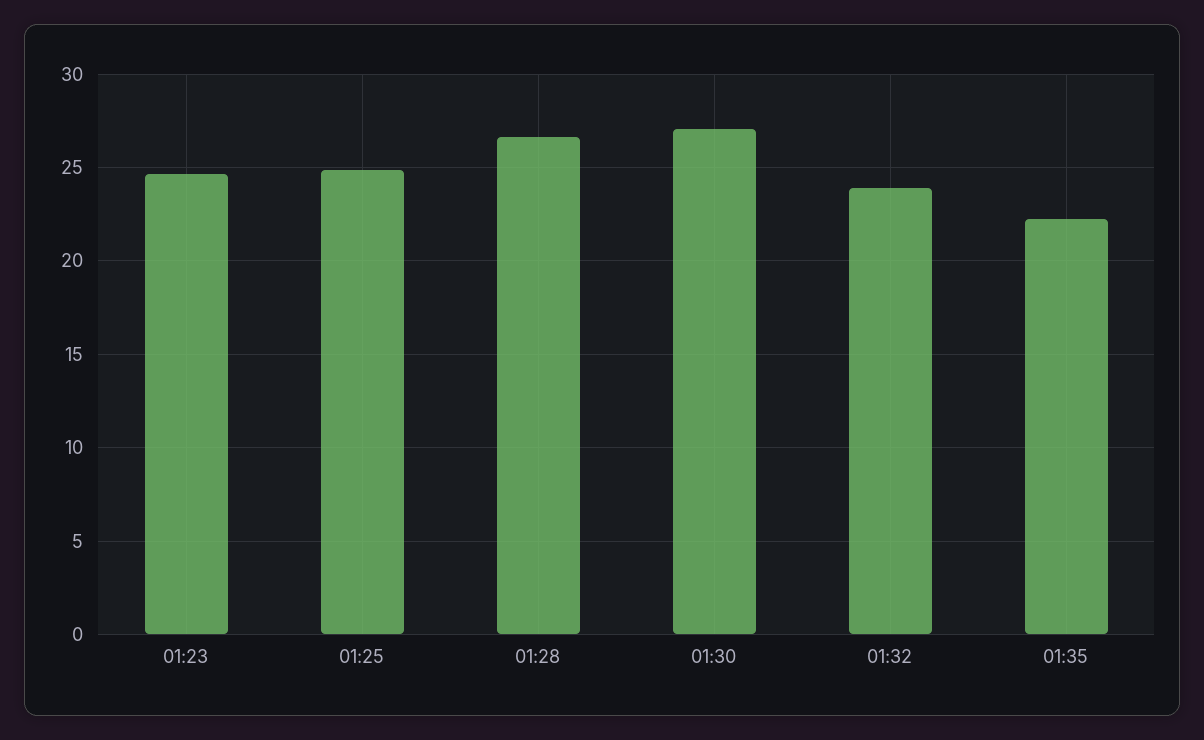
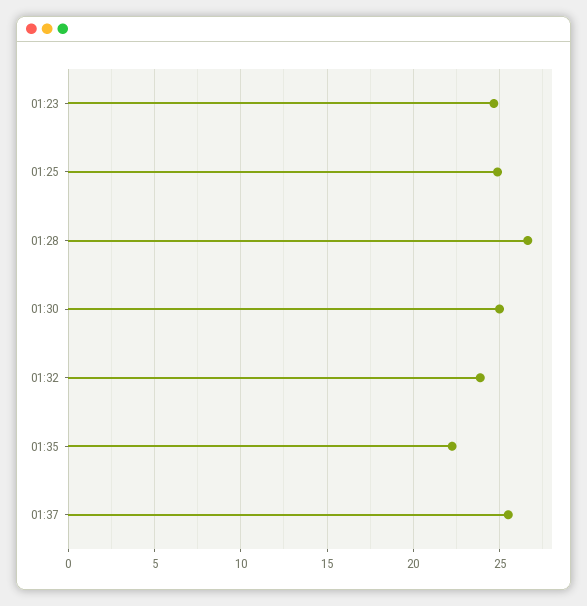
01:30: 27 -> 25
01:37: none -> 25.5

